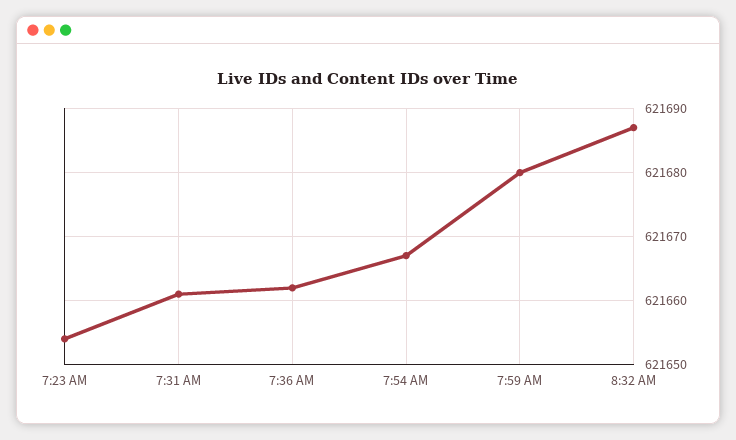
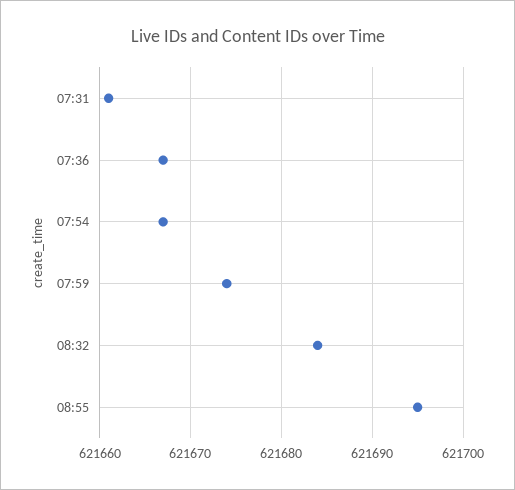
7:23 AM: 621654 -> none
7:36 AM: 621662 -> 621667
7:59 AM: 621680 -> 621674
8:32 AM: 621687 -> 621684
08:55: none -> 621695

